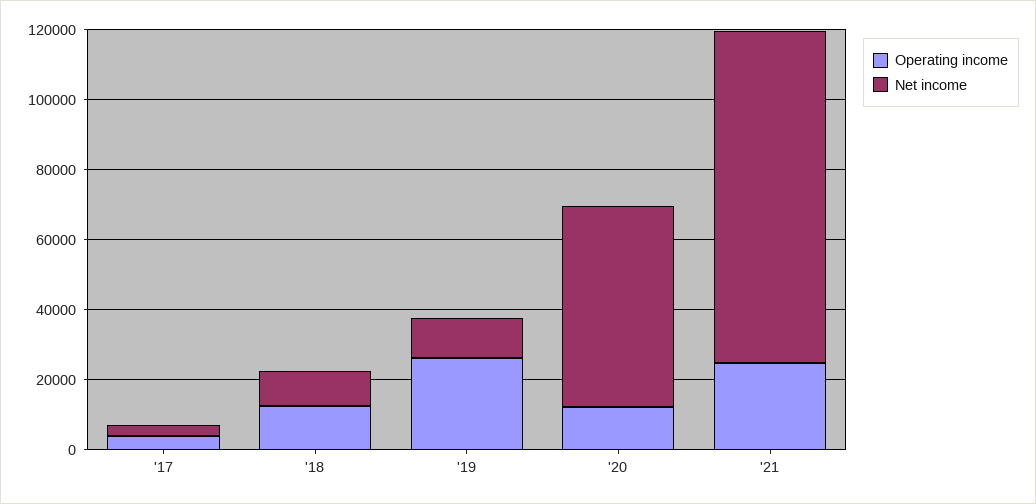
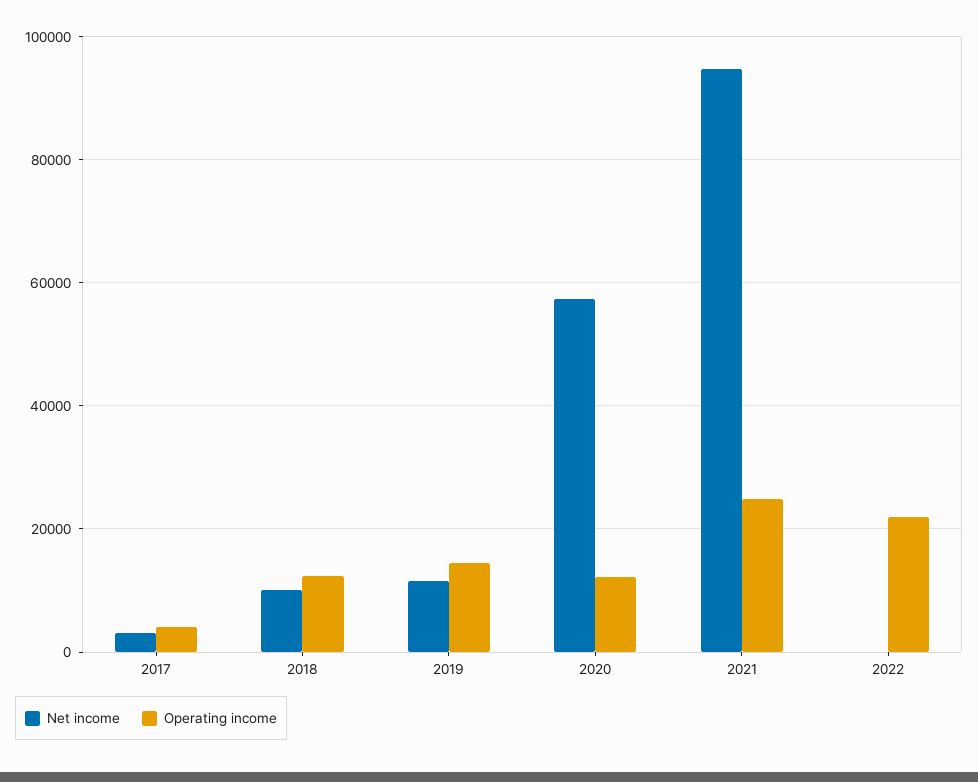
Operating income, '19: 25000 -> 14000
Net income, 2022: none -> 0
Operating income, 2022: none -> 22000

